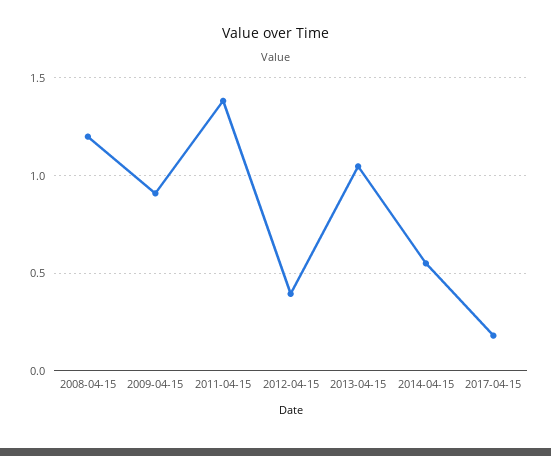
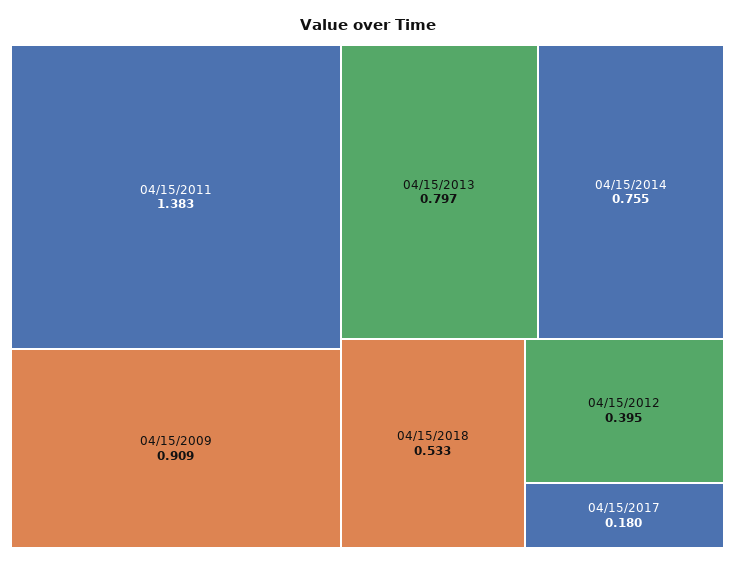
2008-04-15: 1.2 -> none
2013-04-15: 1.05 -> 0.797
2014-04-15: 0.55 -> 0.755
04/15/2018: none -> 0.533

